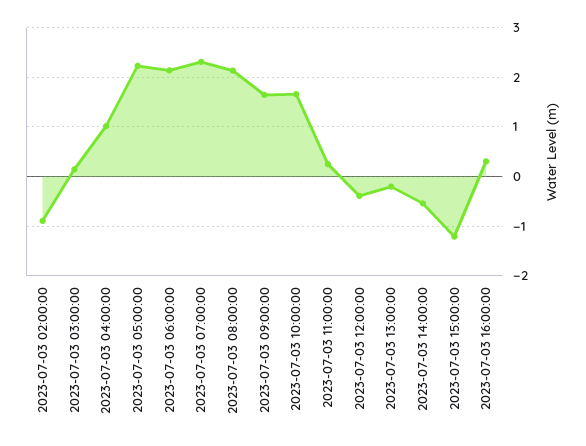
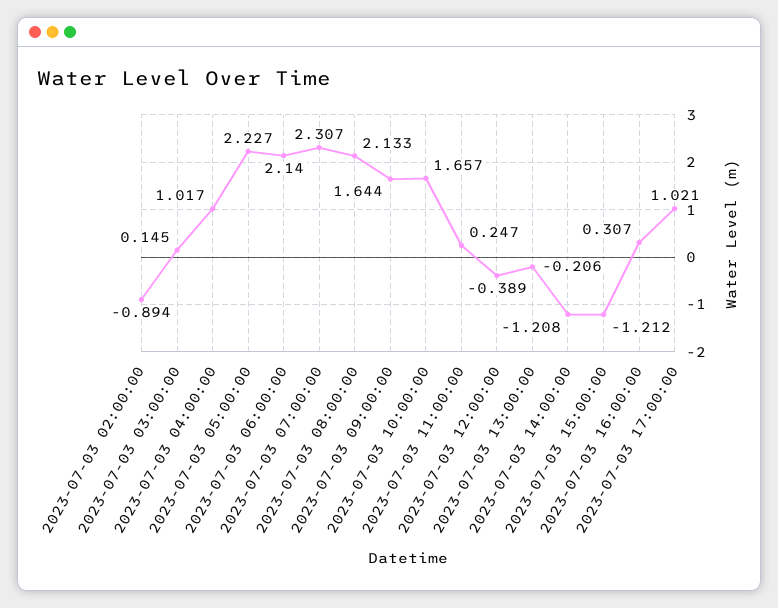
2023-07-03 14:00:00: -0.6 -> -1.208
2023-07-03 17:00:00: none -> 1.021

